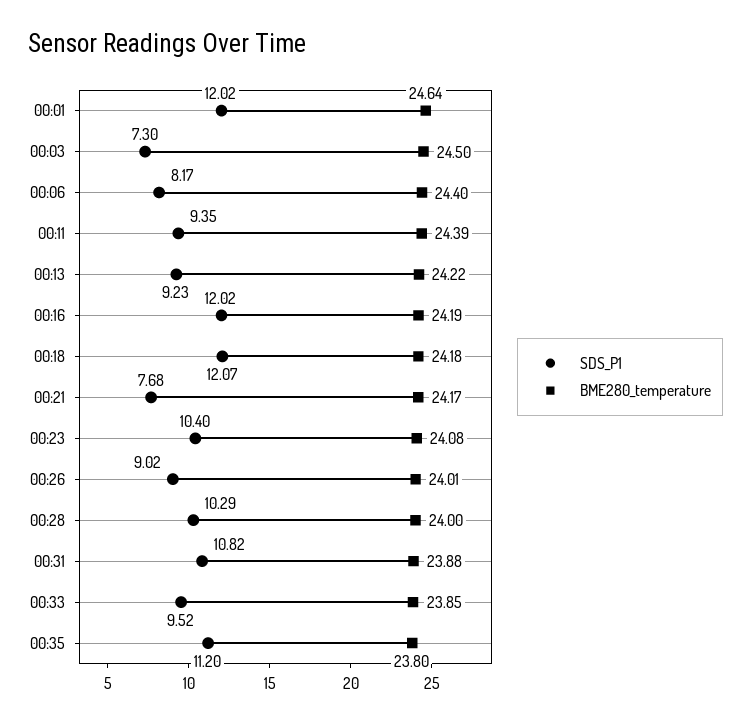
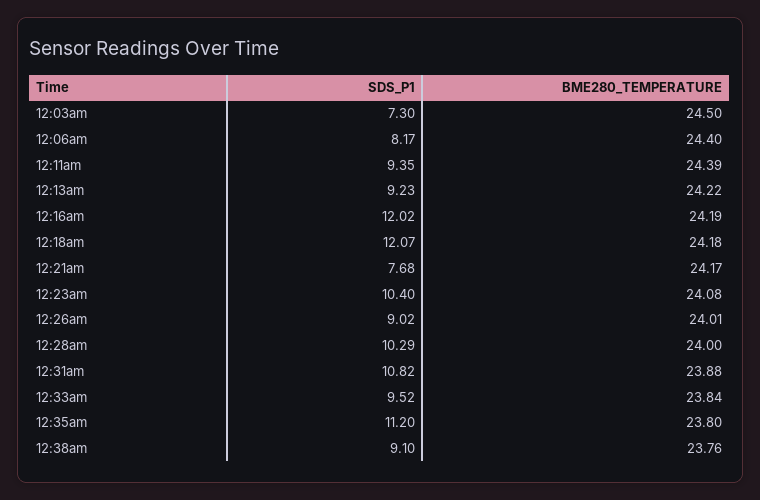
SDS_P1, 00:01: 12.02 -> none
BME280_temperature, 00:01: 24.64 -> none
BME280_temperature, 00:33: 23.85 -> 23.84
SDS_P1, 12:38am: none -> 9.1
BME280_temperature, 12:38am: none -> 23.76

